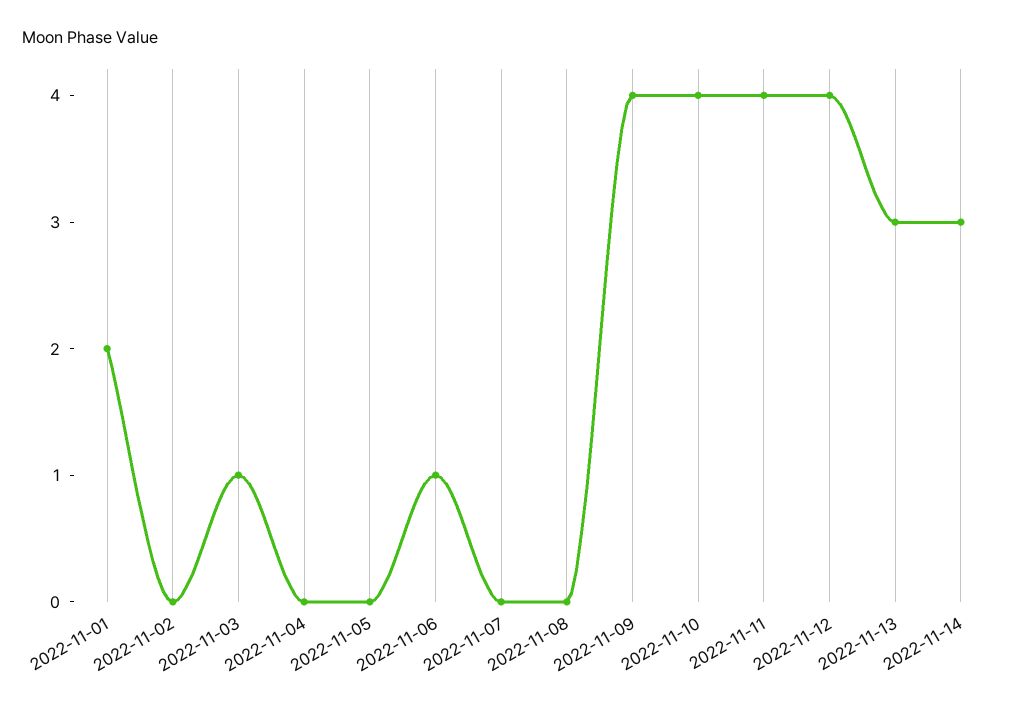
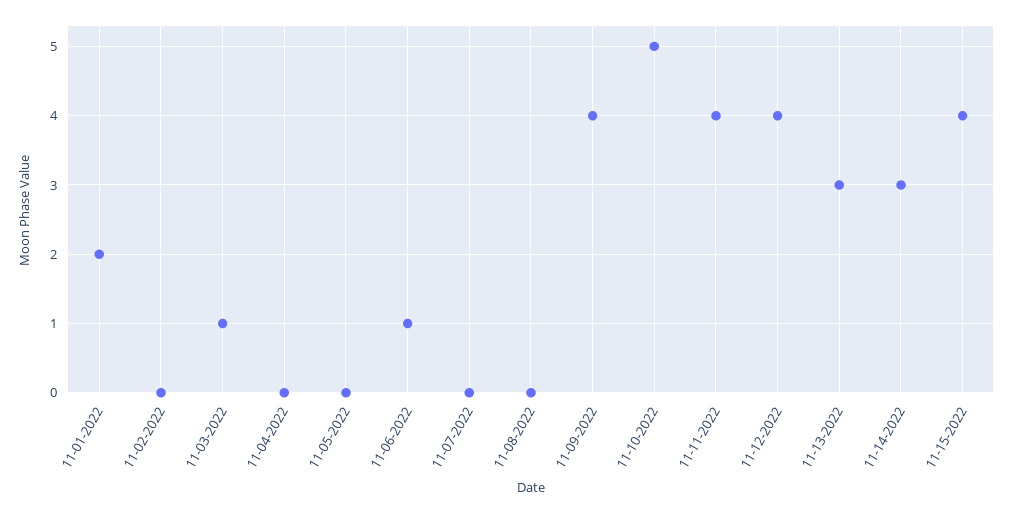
2022-11-10: 4 -> 5
11-15-2022: none -> 4

